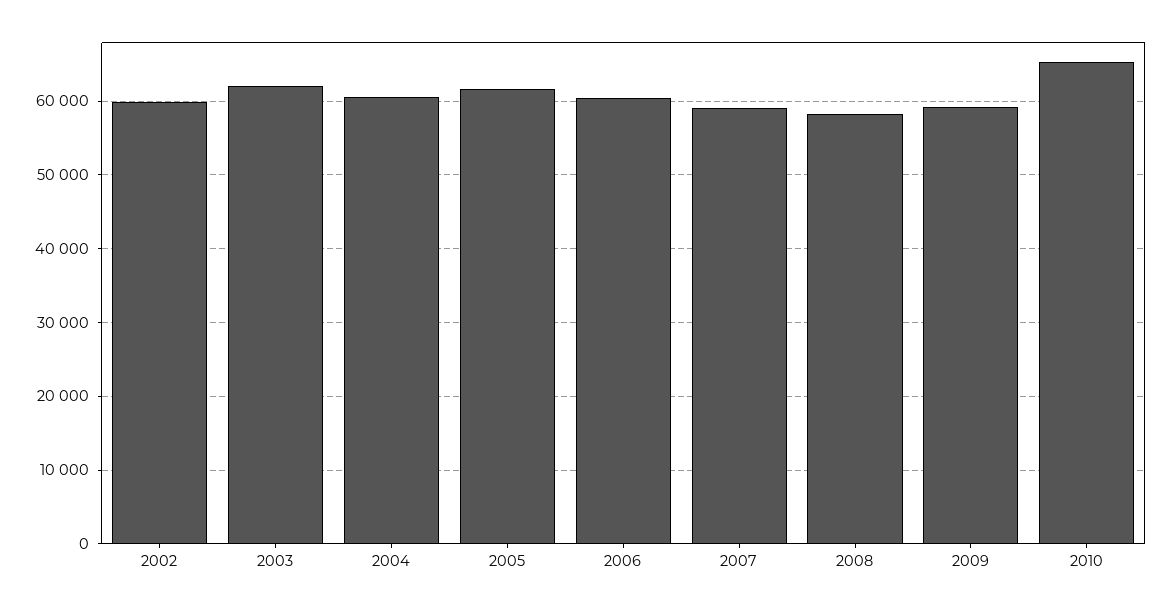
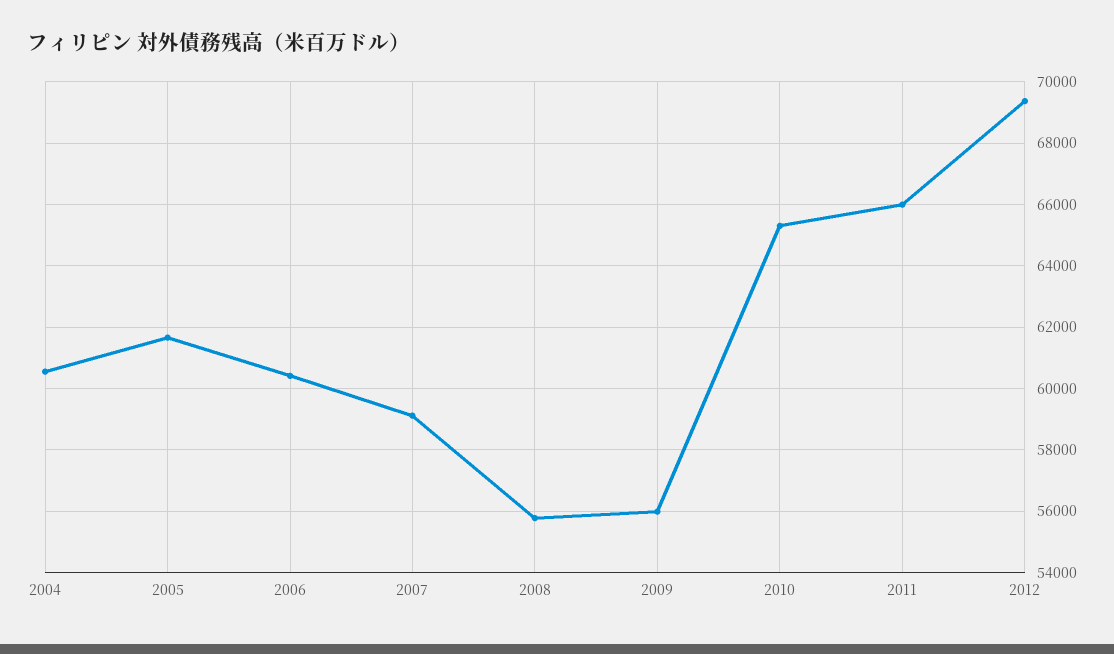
2002: 60000 -> none
2003: 62000 -> none
2008: 58000 -> 55800
2009: 59000 -> 56000
2011: none -> 66000
2012: none -> 69400

